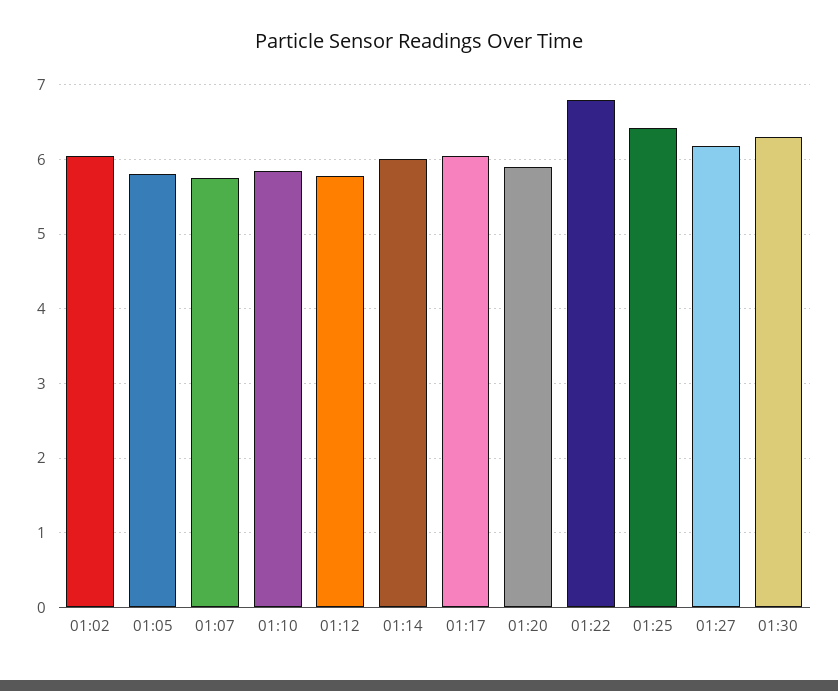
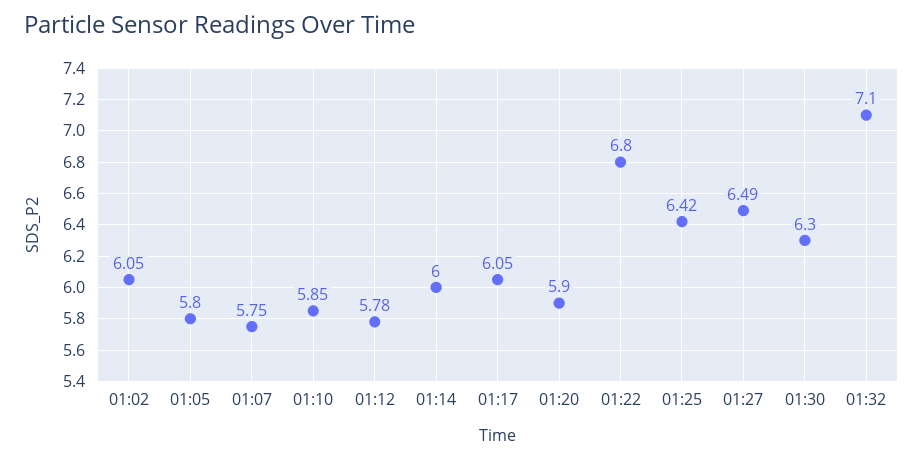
01:27: 6.2 -> 6.49
01:32: none -> 7.1

